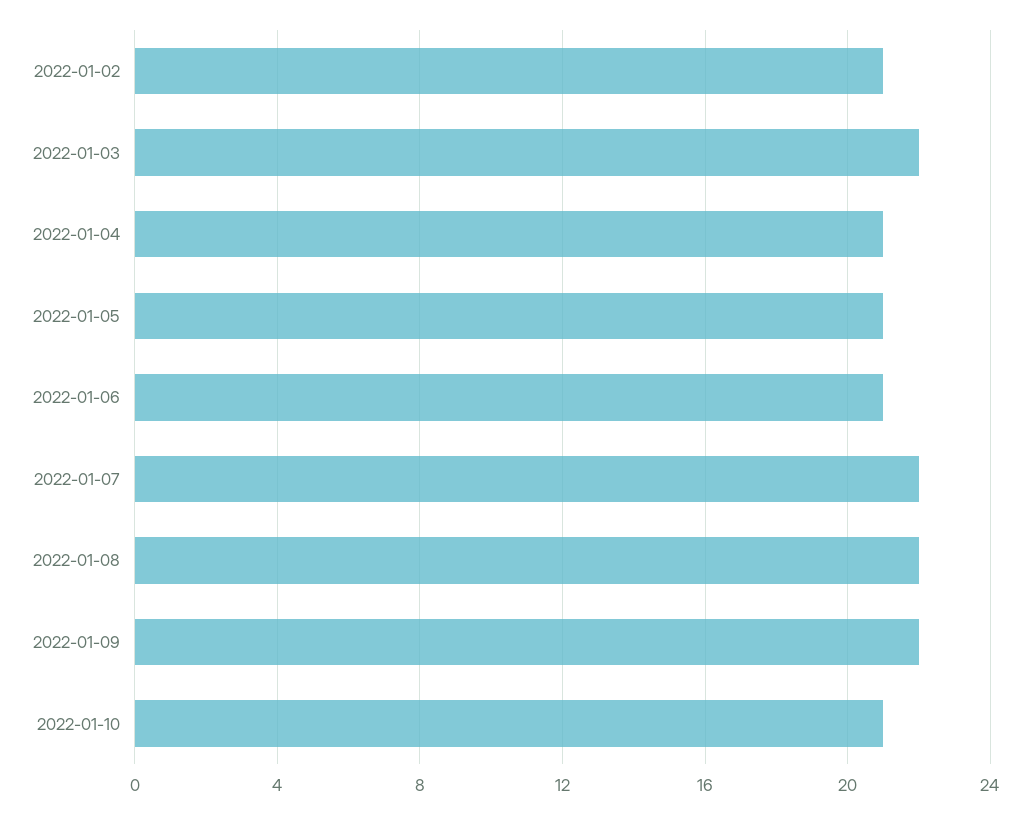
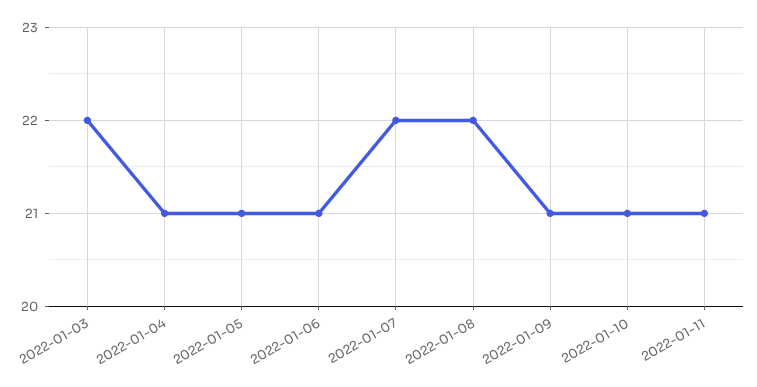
2022-01-02: 21 -> none
2022-01-09: 22 -> 21
2022-01-11: none -> 21

